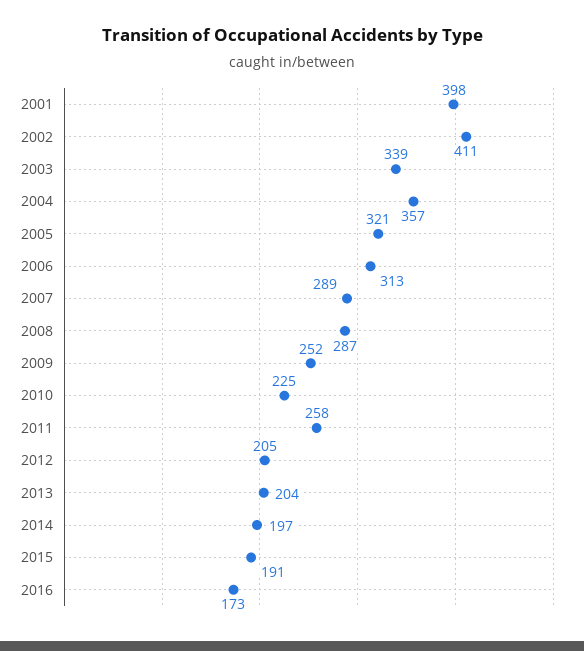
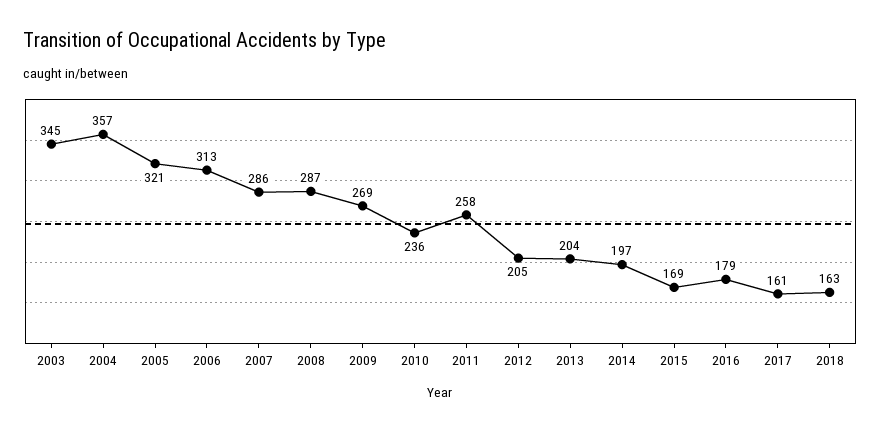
2001: 398 -> none
2002: 411 -> none
2003: 339 -> 345
2007: 289 -> 286
2009: 252 -> 269
2010: 225 -> 236
2015: 191 -> 169
2016: 173 -> 179
2017: none -> 161
2018: none -> 163

